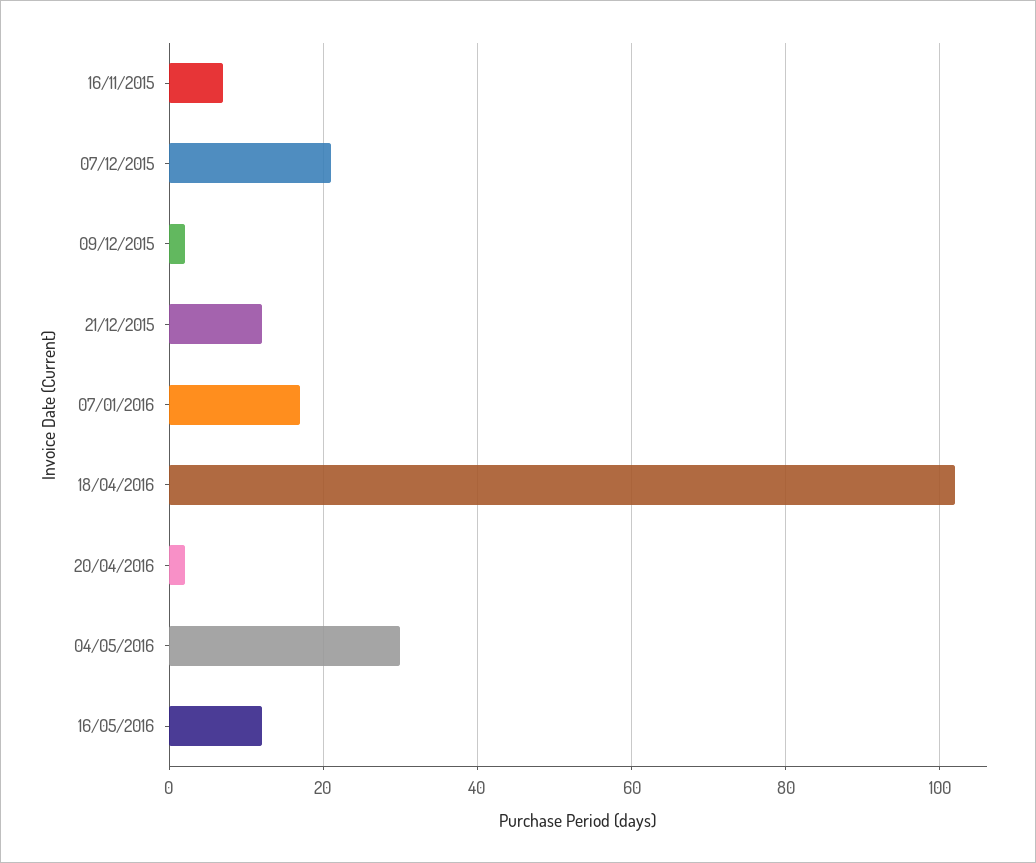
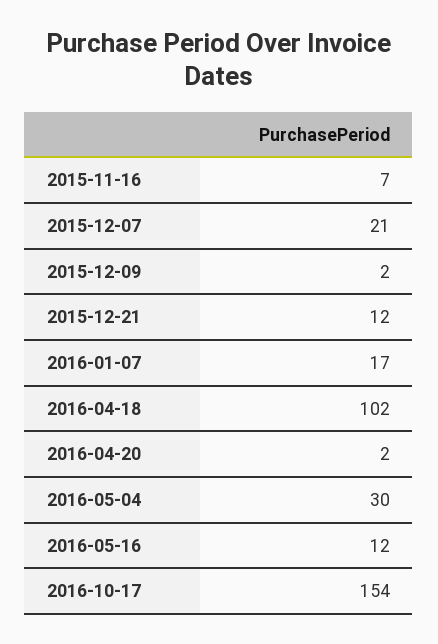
2016-10-17: none -> 154

